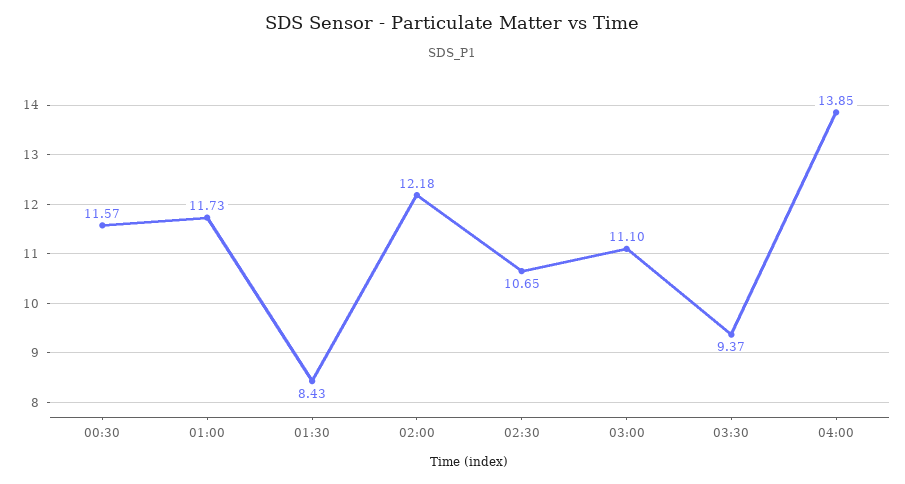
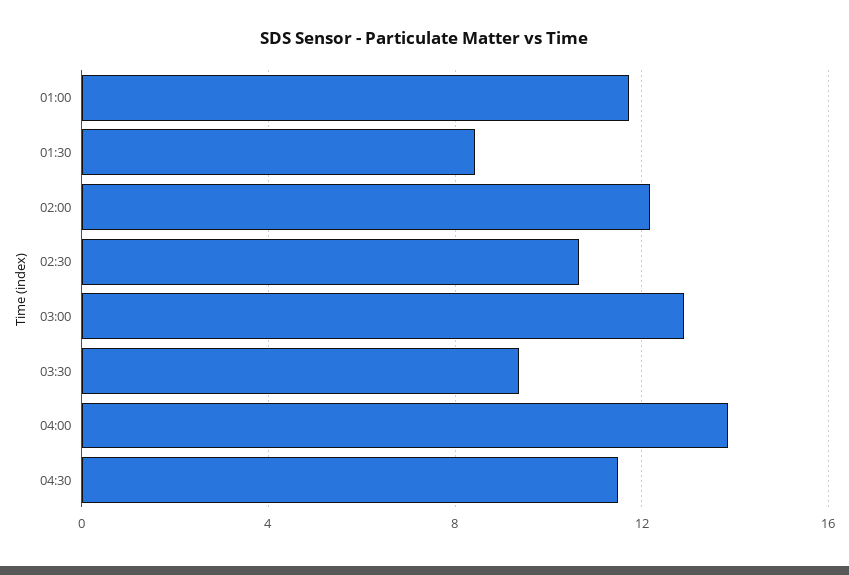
00:30: 11.57 -> none
03:00: 11.1 -> 13
04:30: none -> 11.5

